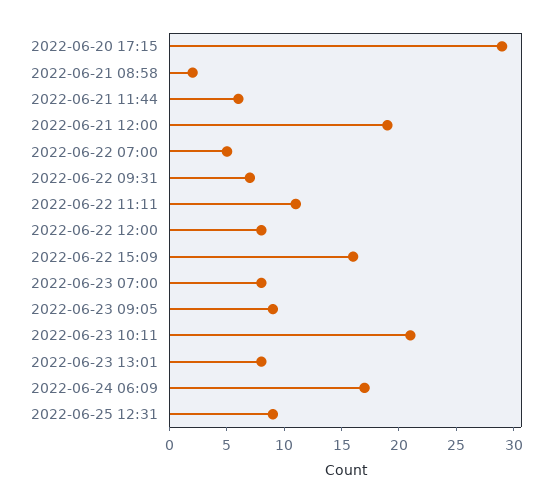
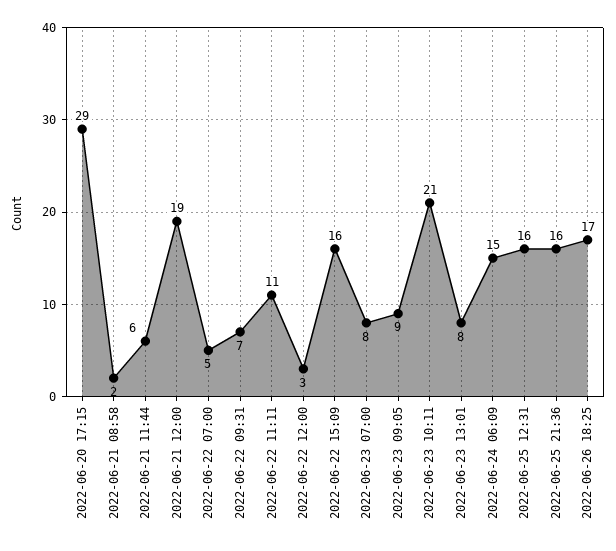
2022-06-22 12:00: 8 -> 3
2022-06-24 06:09: 17 -> 15
2022-06-25 12:31: 9 -> 16
2022-06-25 21:36: none -> 16
2022-06-26 18:25: none -> 17

